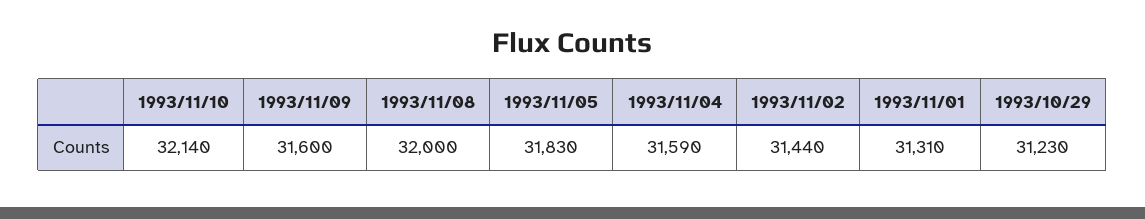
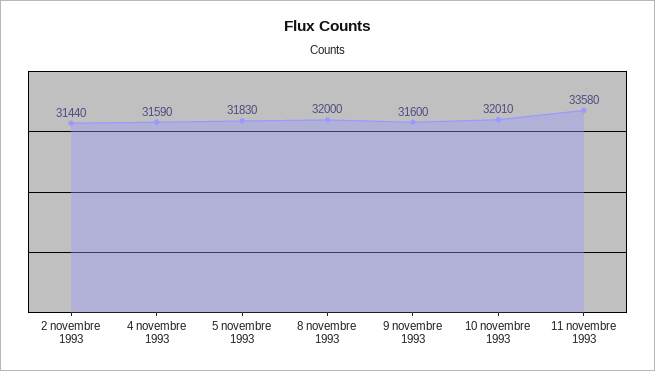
1993/11/10: 32140 -> 32010
1993/11/01: 31310 -> none
1993/10/29: 31230 -> none
11 novembre 1993: none -> 33580

